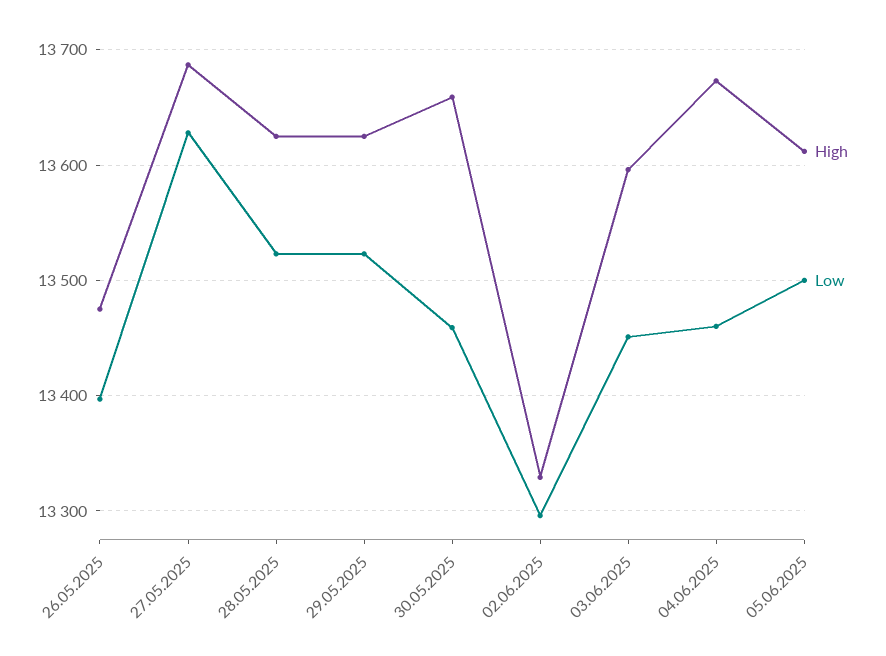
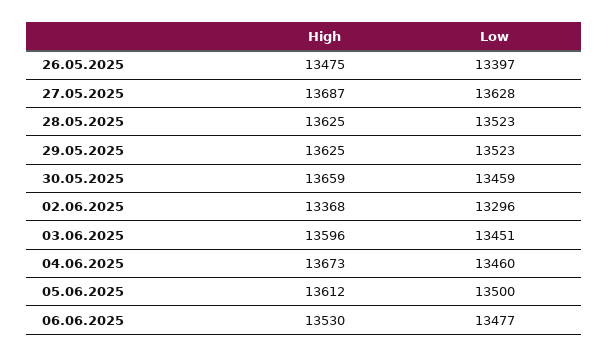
High, 02.06.2025: 13330 -> 13368
High, 06.06.2025: none -> 13530
Low, 06.06.2025: none -> 13477

